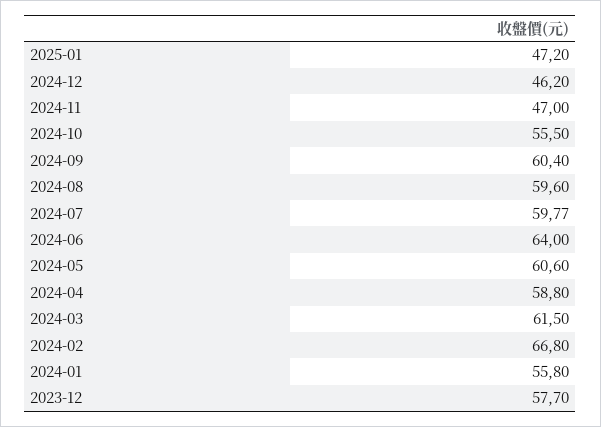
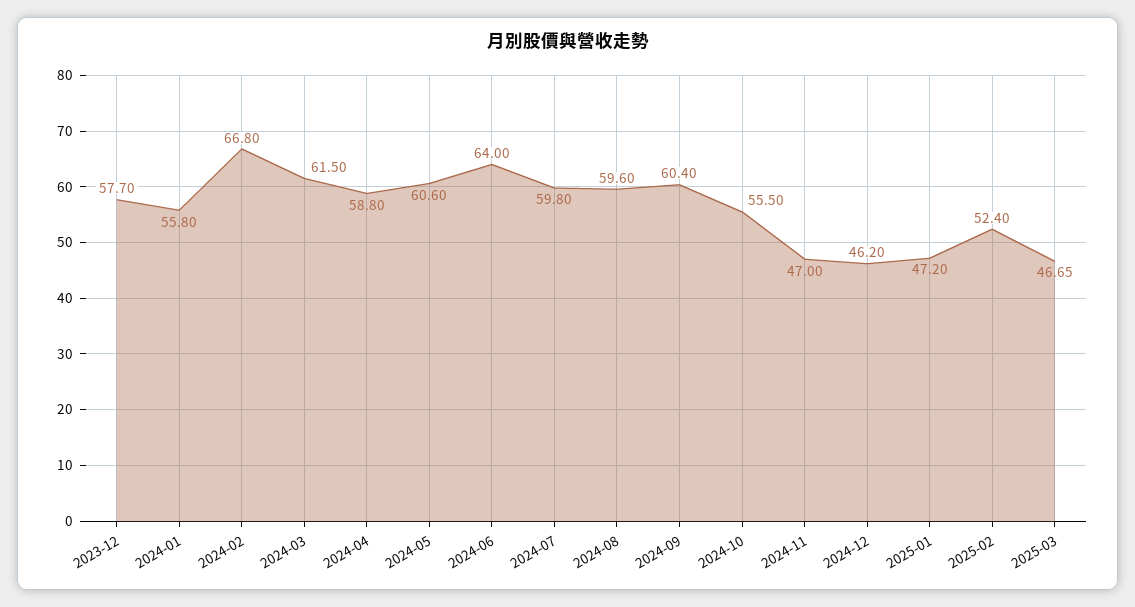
2024-07: 59.77 -> 59.8
2025-02: none -> 52.4
2025-03: none -> 46.65

